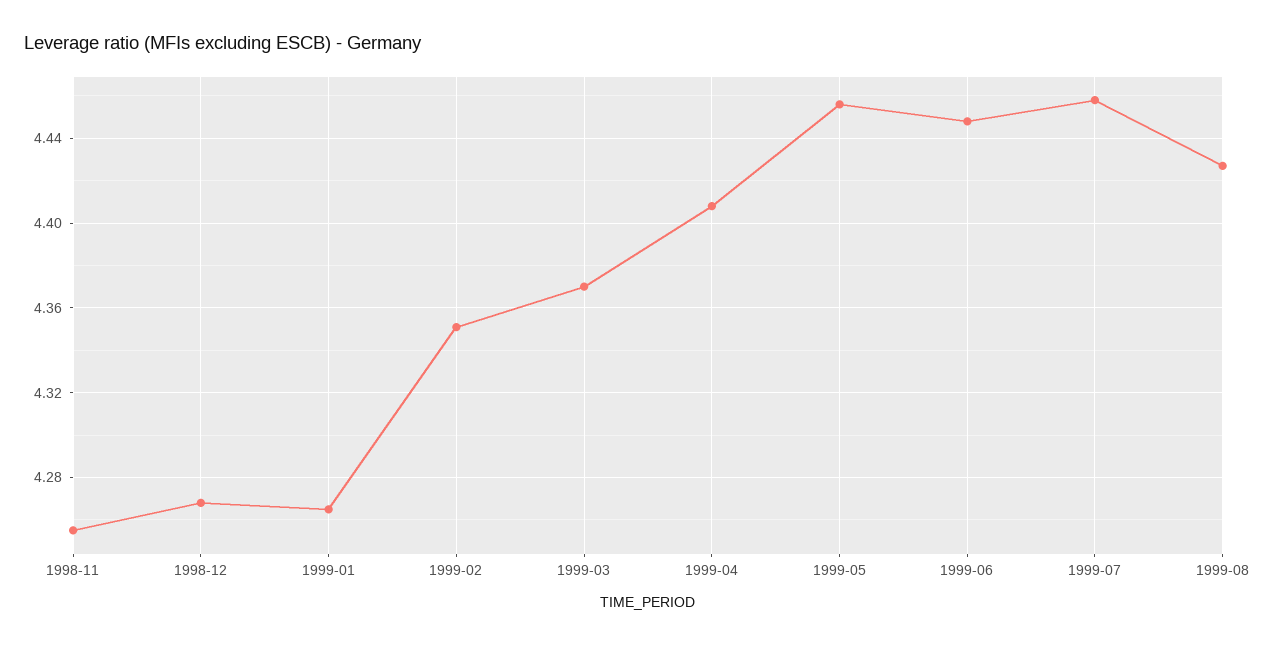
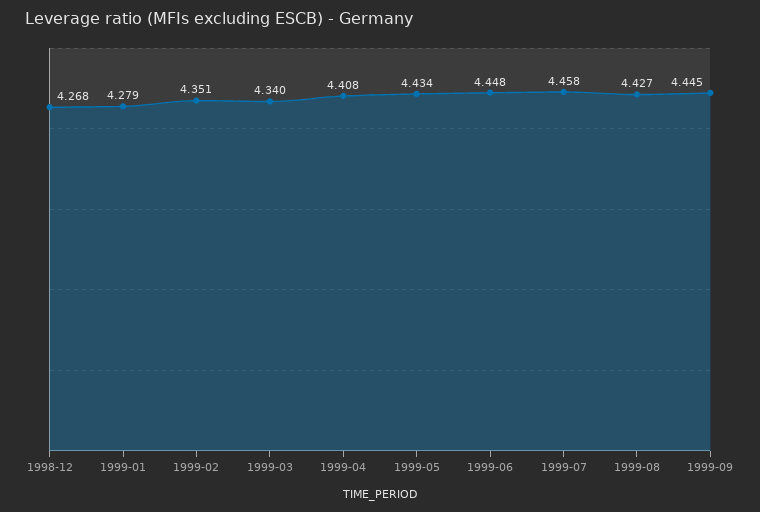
1998-11: 4.255 -> none
1999-01: 4.265 -> 4.279
1999-03: 4.37 -> 4.34
1999-05: 4.455 -> 4.434
1999-09: none -> 4.445

